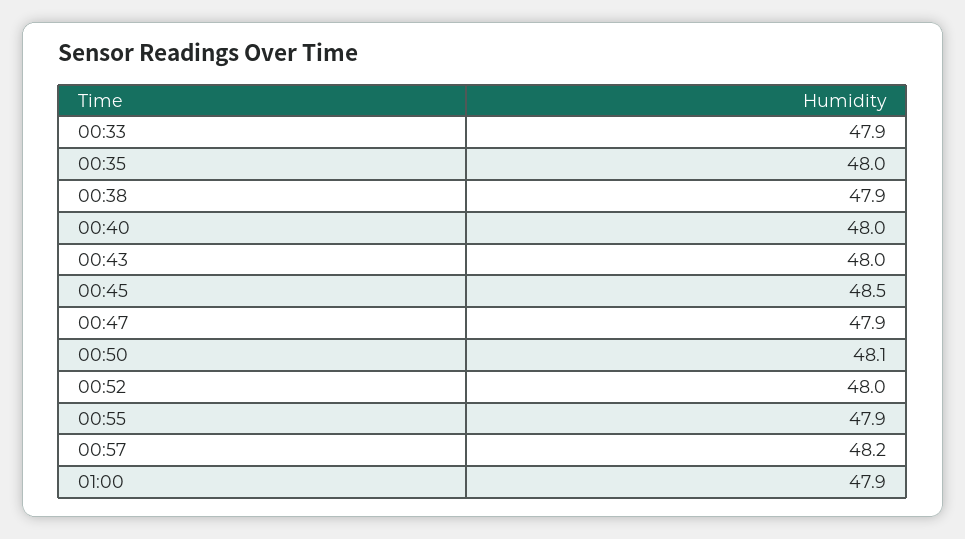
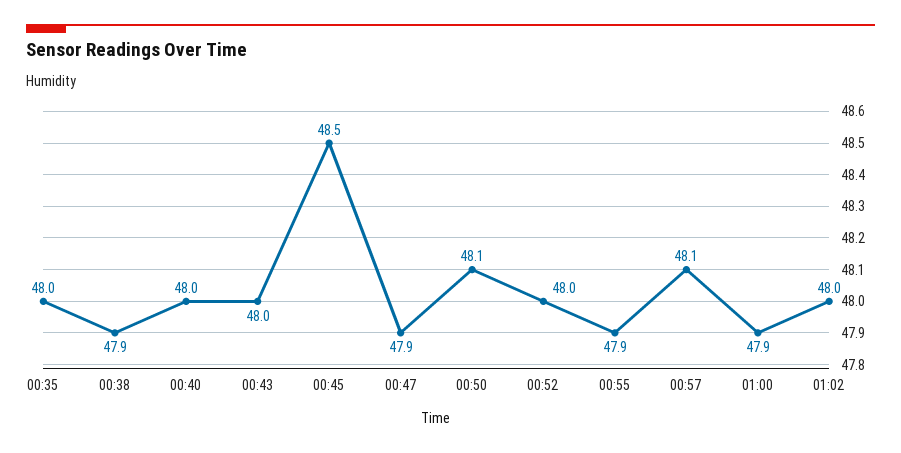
00:33: 47.9 -> none
00:57: 48.2 -> 48.1
01:02: none -> 48

